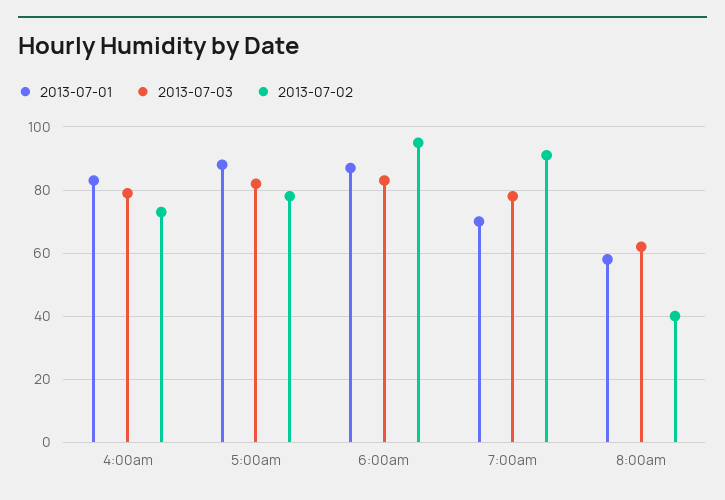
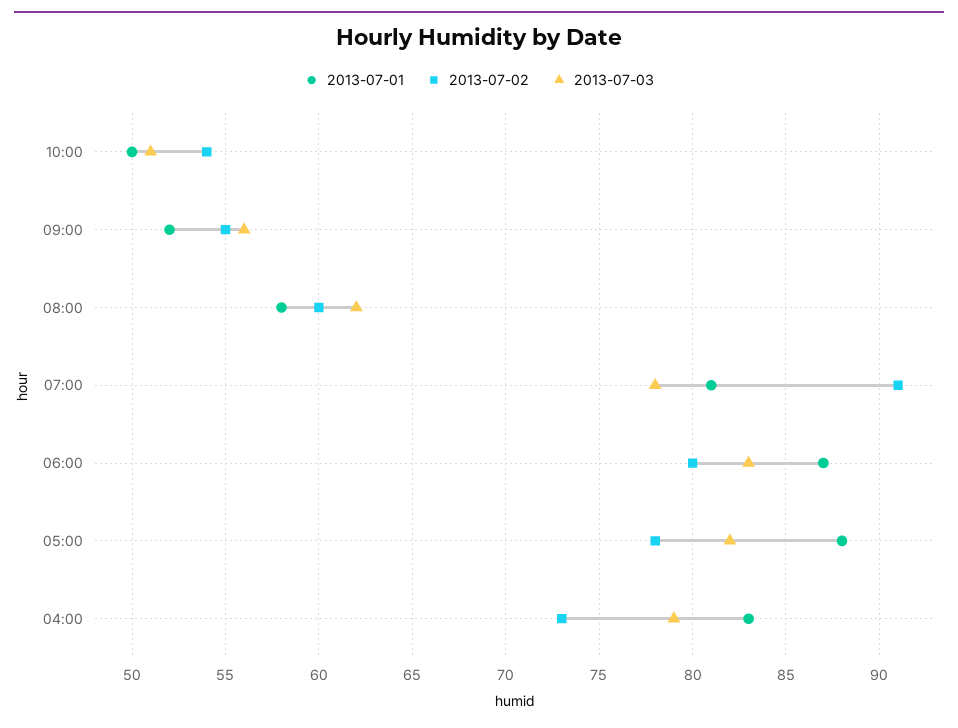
2013-07-02, 6:00am: 95 -> 80
2013-07-01, 7:00am: 70 -> 81
2013-07-02, 8:00am: 40 -> 60
2013-07-01, 10:00: none -> 50
2013-07-02, 10:00: none -> 54
2013-07-03, 10:00: none -> 51
2013-07-01, 09:00: none -> 52
2013-07-02, 09:00: none -> 55
2013-07-03, 09:00: none -> 56

